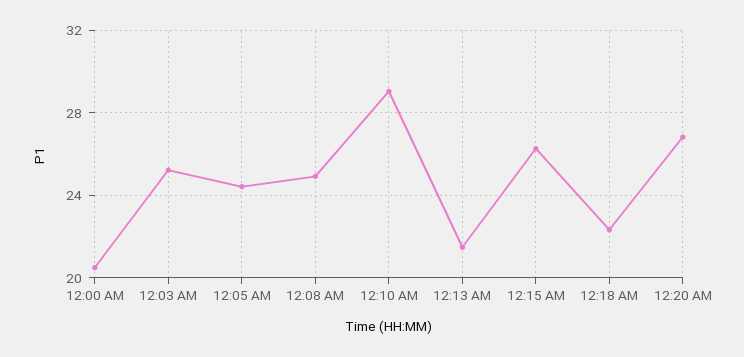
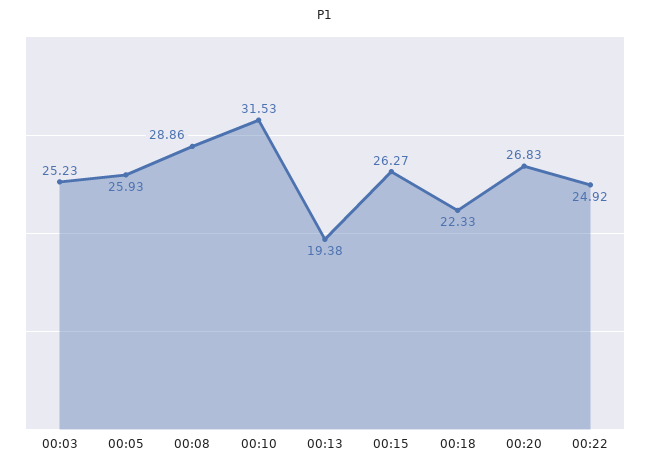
12:00 AM: 20.5 -> none
12:05 AM: 24.5 -> 25.93
12:08 AM: 25 -> 28.86
12:10 AM: 29 -> 31.53
12:13 AM: 21.5 -> 19.38
00:22: none -> 24.92

